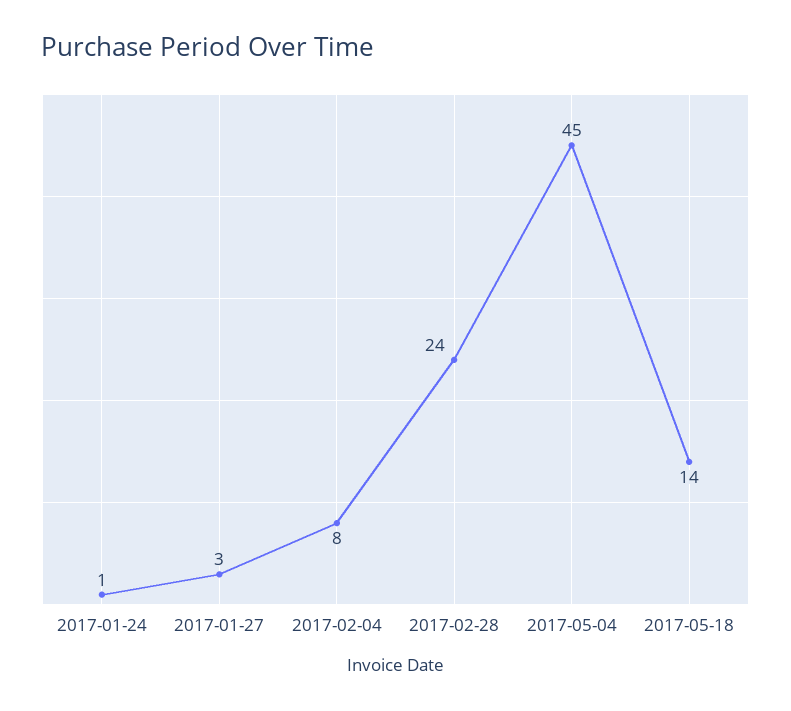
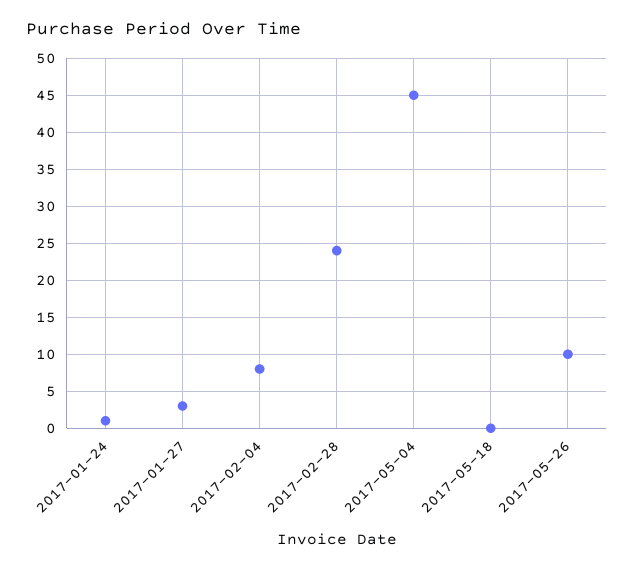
2017-05-18: 14 -> 0
2017-05-26: none -> 10

